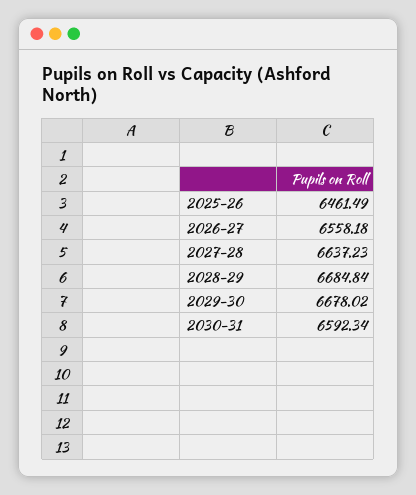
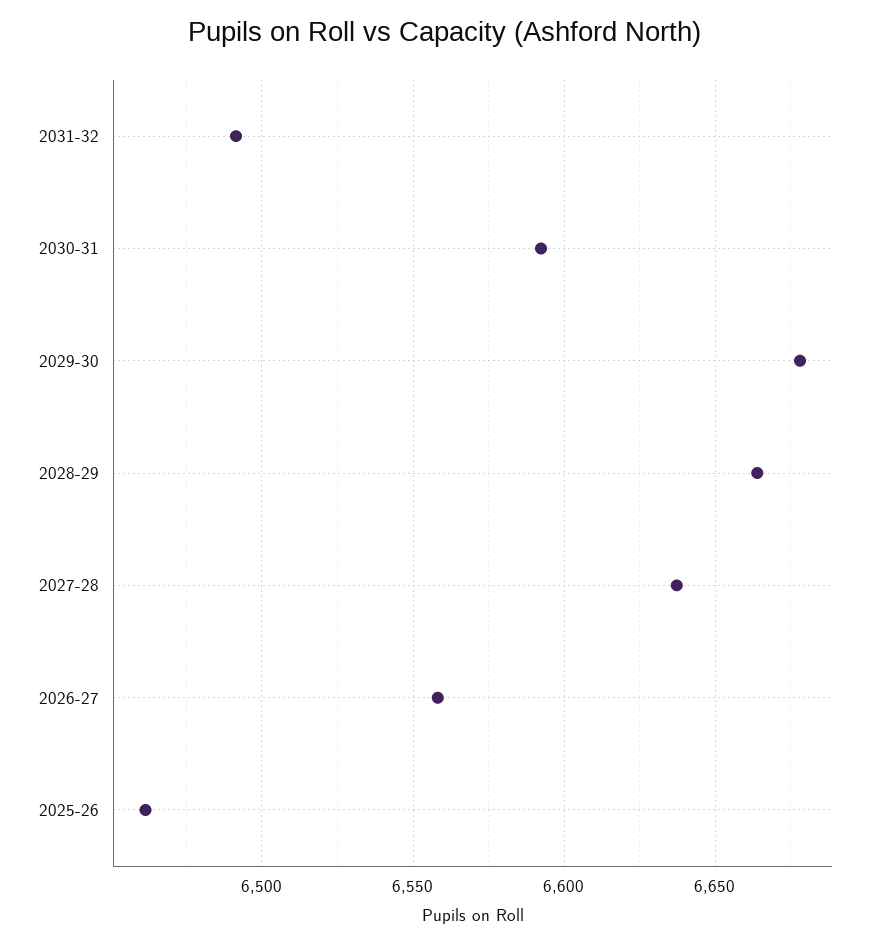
2028-29: 6684.84 -> 6665
2031-32: none -> 6490

